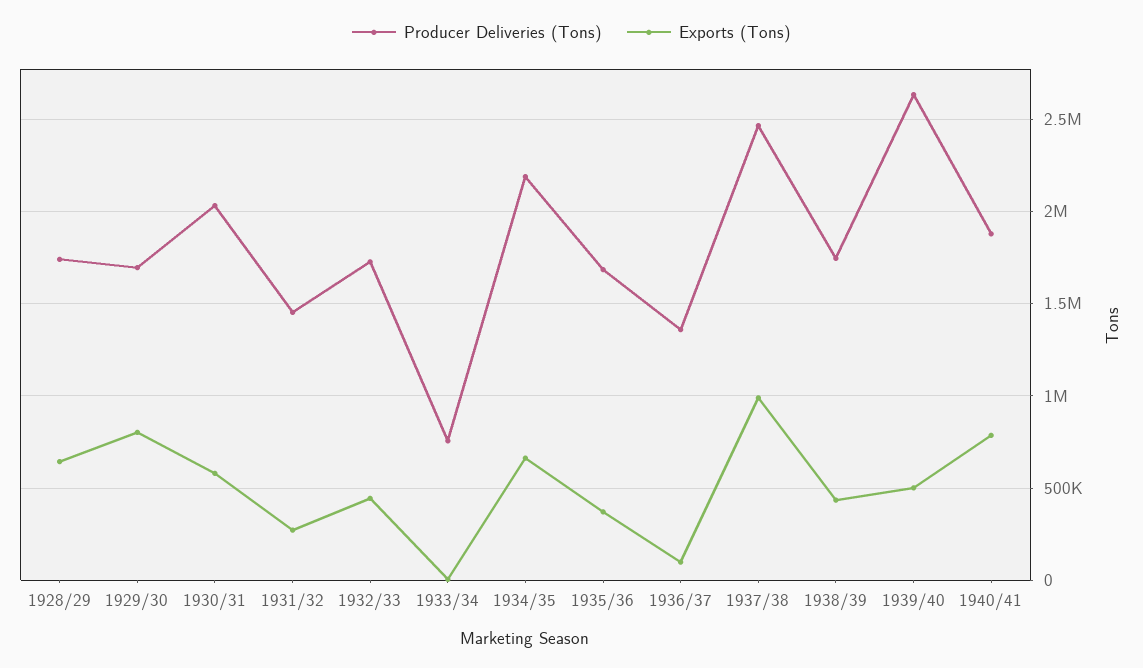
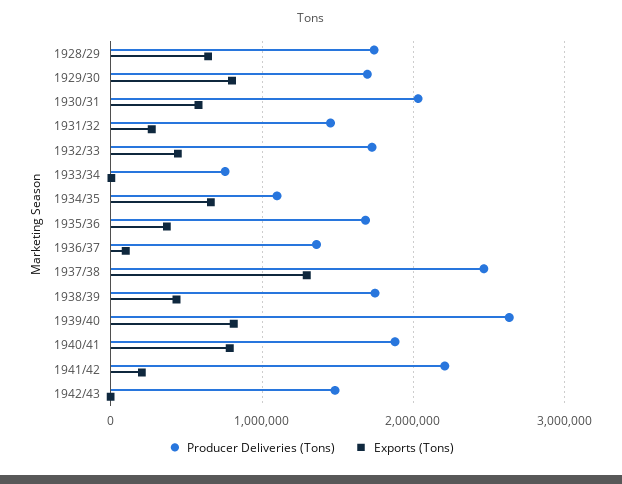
Producer Deliveries (Tons), 1934/35: 2200000 -> 1100000
Exports (Tons), 1937/38: 1000000 -> 1300000
Exports (Tons), 1939/40: 500000 -> 800000
Producer Deliveries (Tons), 1941/42: none -> 2200000
Exports (Tons), 1941/42: none -> 200000
Producer Deliveries (Tons), 1942/43: none -> 1500000
Exports (Tons), 1942/43: none -> 0

